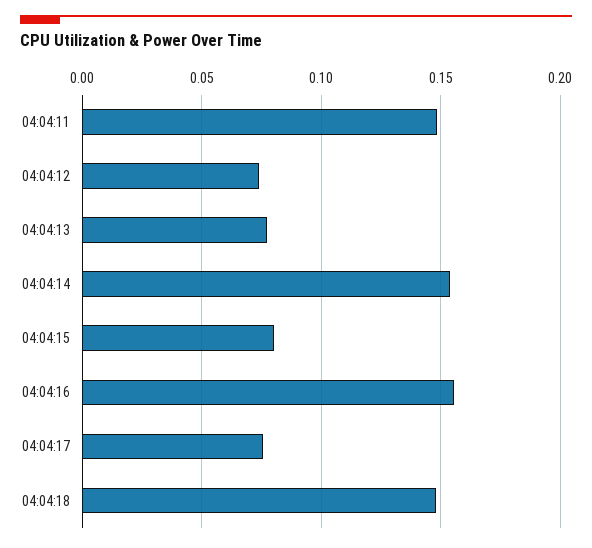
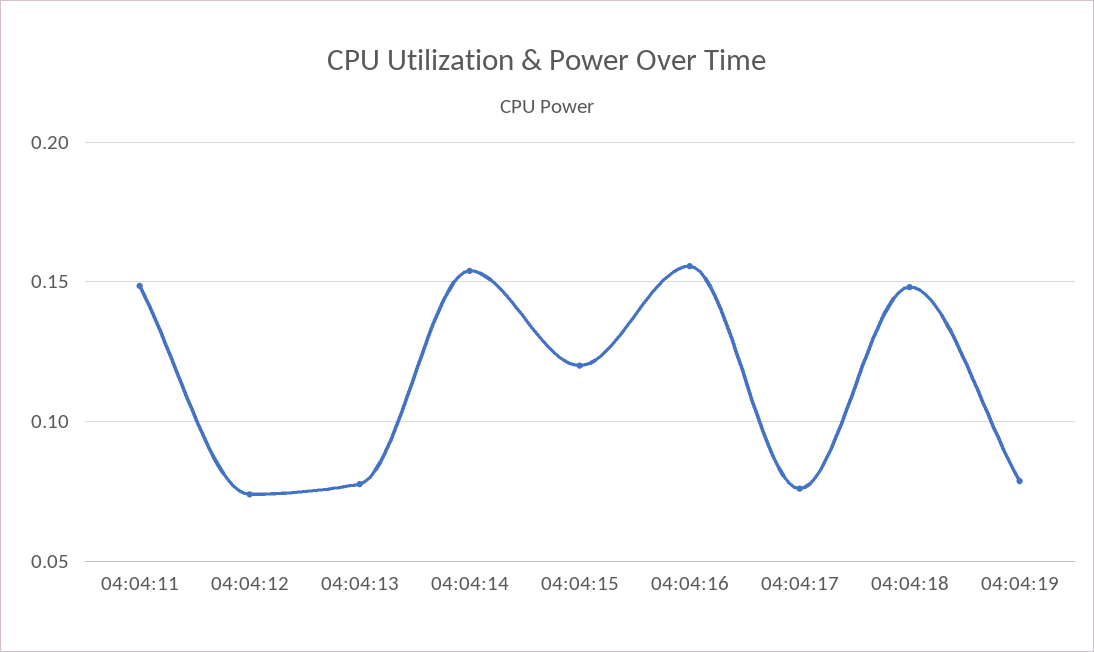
04:04:15: 0.08 -> 0.12
04:04:19: none -> 0.08

